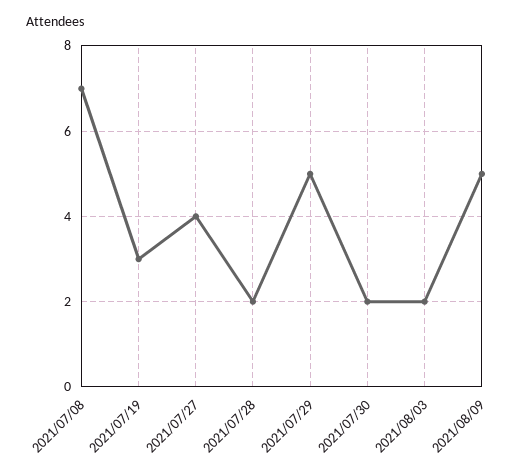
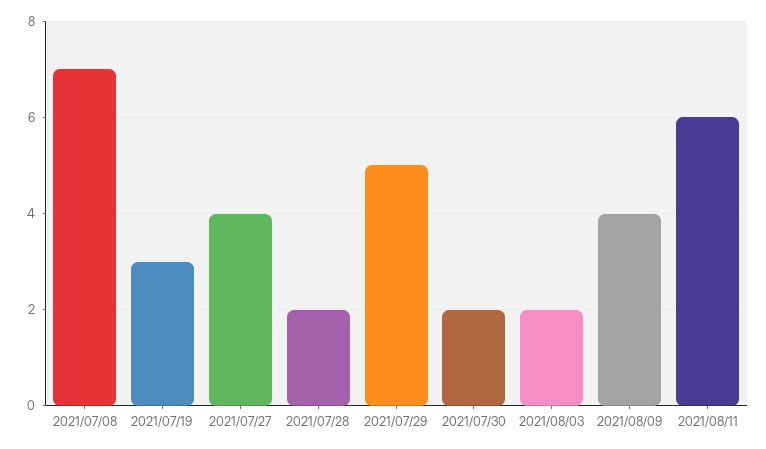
2021/08/09: 5 -> 4
2021/08/11: none -> 6

